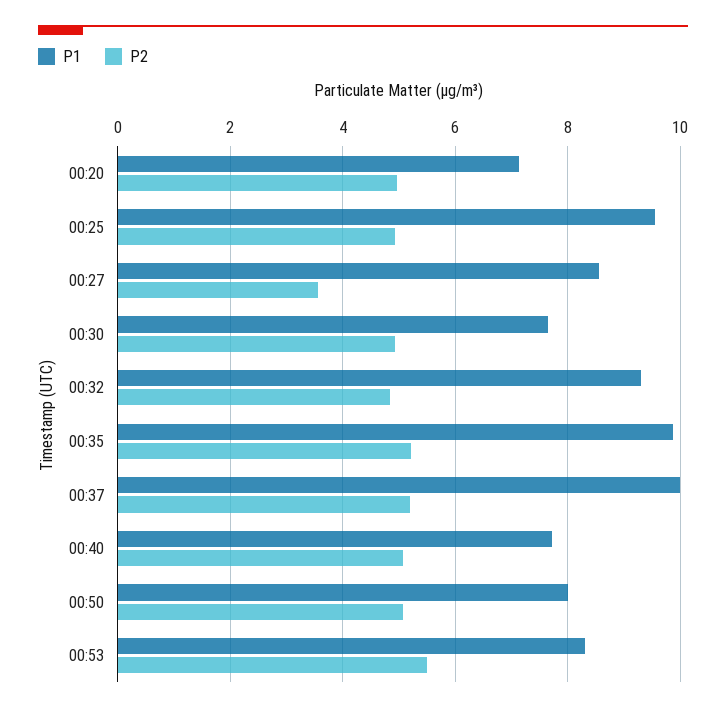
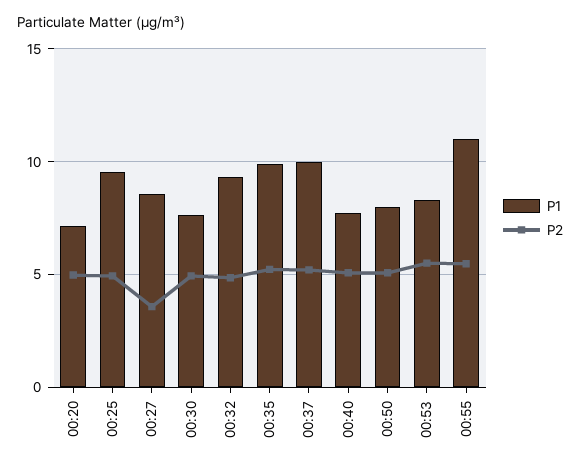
P1, 00:55: none -> 11
P2, 00:55: none -> 5.5

